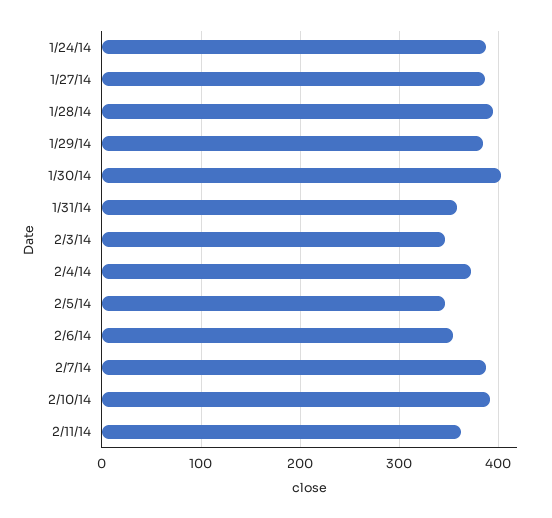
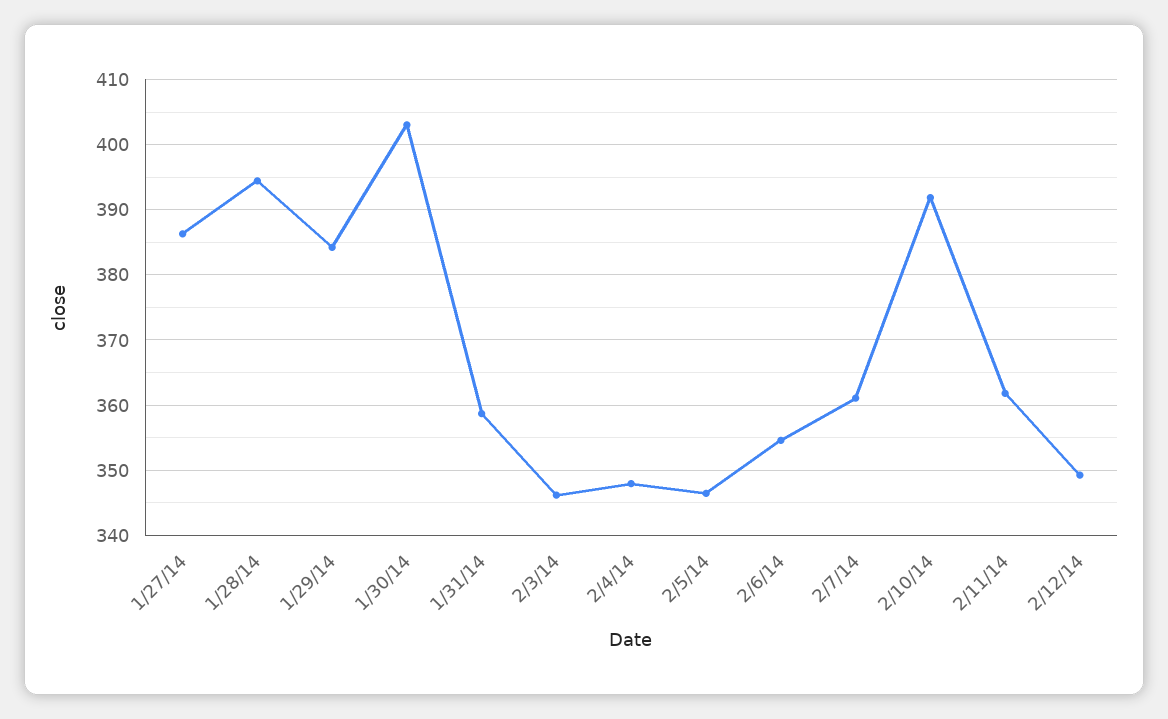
1/24/14: 390 -> none
2/4/14: 370 -> 348
2/7/14: 390 -> 361
2/12/14: none -> 349

